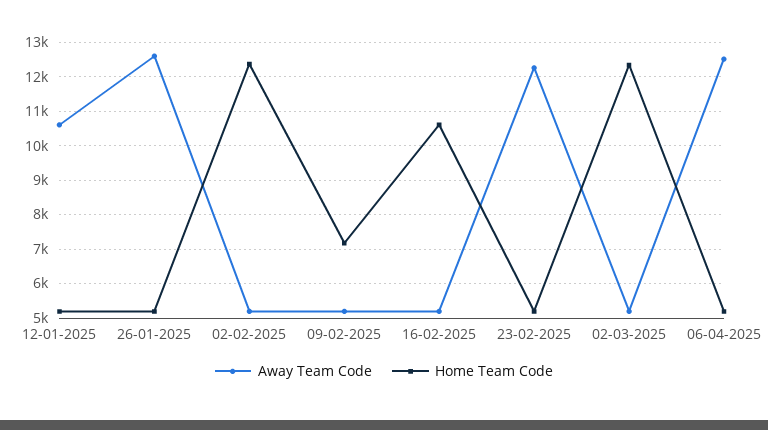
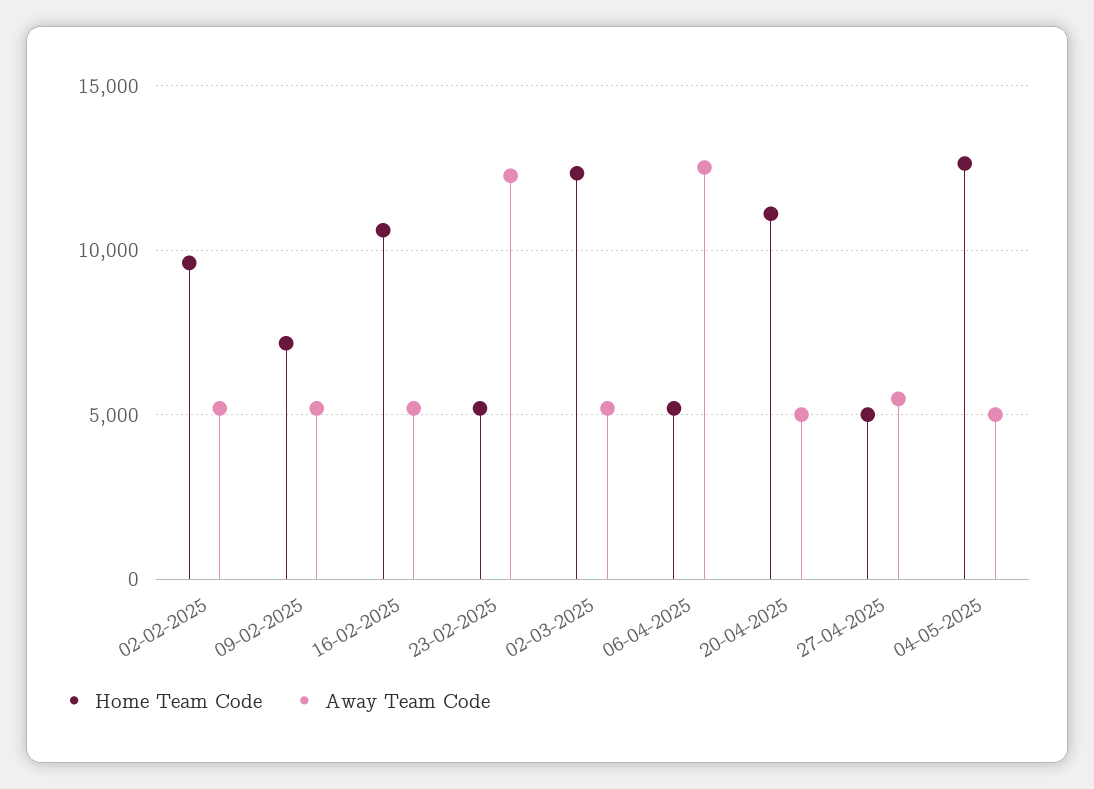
Away Team Code, 12-01-2025: 10600 -> none
Home Team Code, 12-01-2025: 5200 -> none
Away Team Code, 26-01-2025: 12600 -> none
Home Team Code, 26-01-2025: 5200 -> none
Home Team Code, 02-02-2025: 12400 -> 9500
Home Team Code, 20-04-2025: none -> 11000
Away Team Code, 20-04-2025: none -> 5000
Home Team Code, 27-04-2025: none -> 5000
Away Team Code, 27-04-2025: none -> 5500
Home Team Code, 04-05-2025: none -> 12500
Away Team Code, 04-05-2025: none -> 5000

